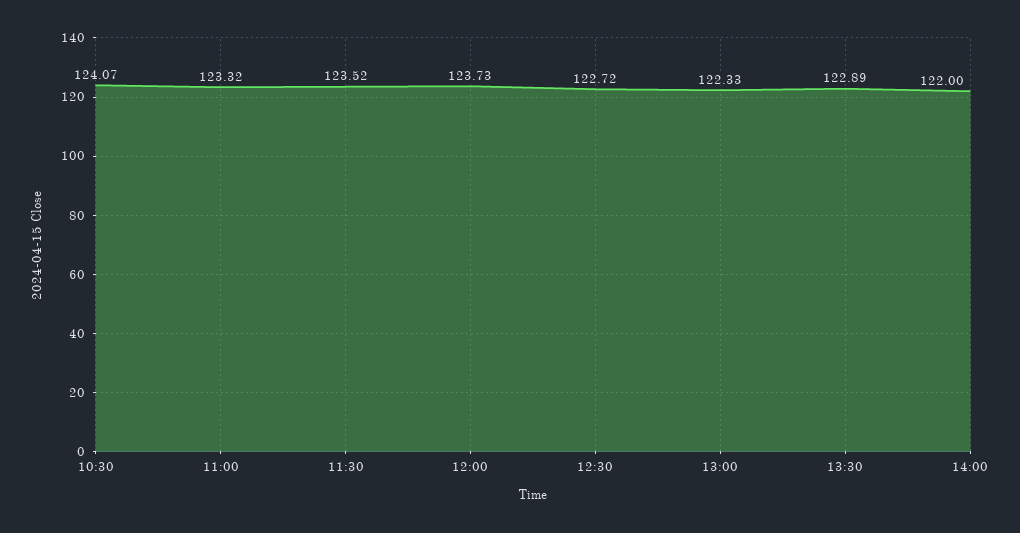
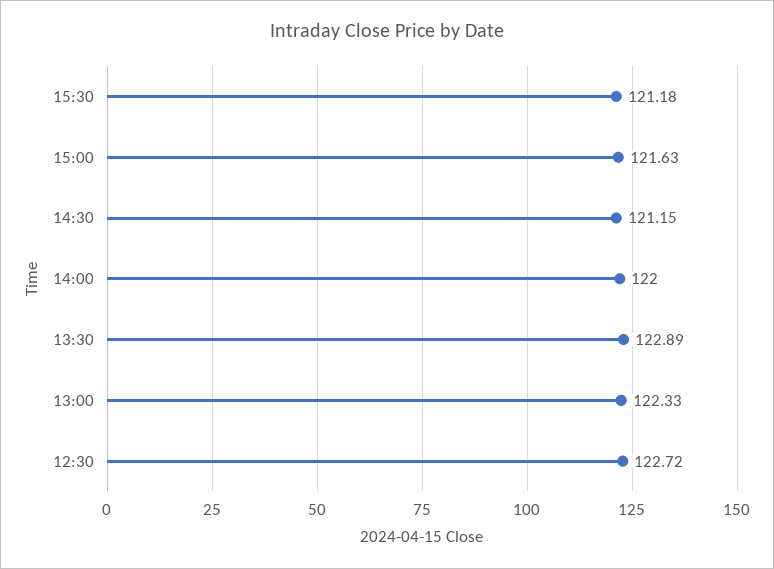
10:30: 124.07 -> none
11:00: 123.32 -> none
11:30: 123.52 -> none
12:00: 123.73 -> none
15:30: none -> 121.18
15:00: none -> 121.63
14:30: none -> 121.15

